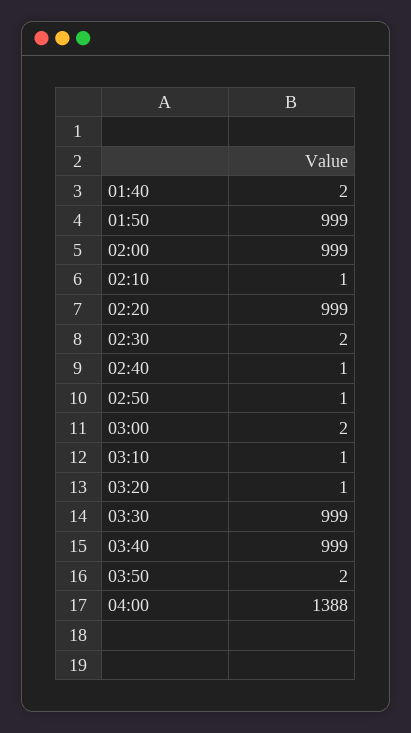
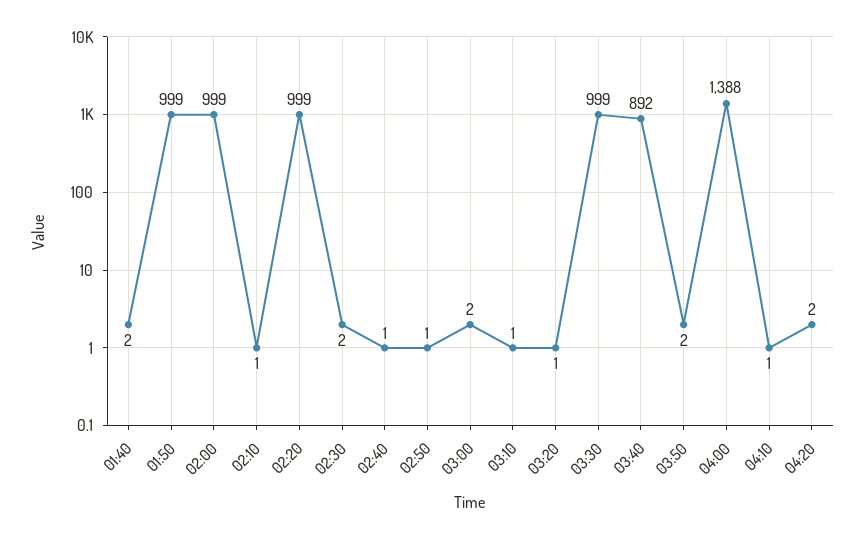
03:40: 999 -> 892
04:10: none -> 1
04:20: none -> 2

